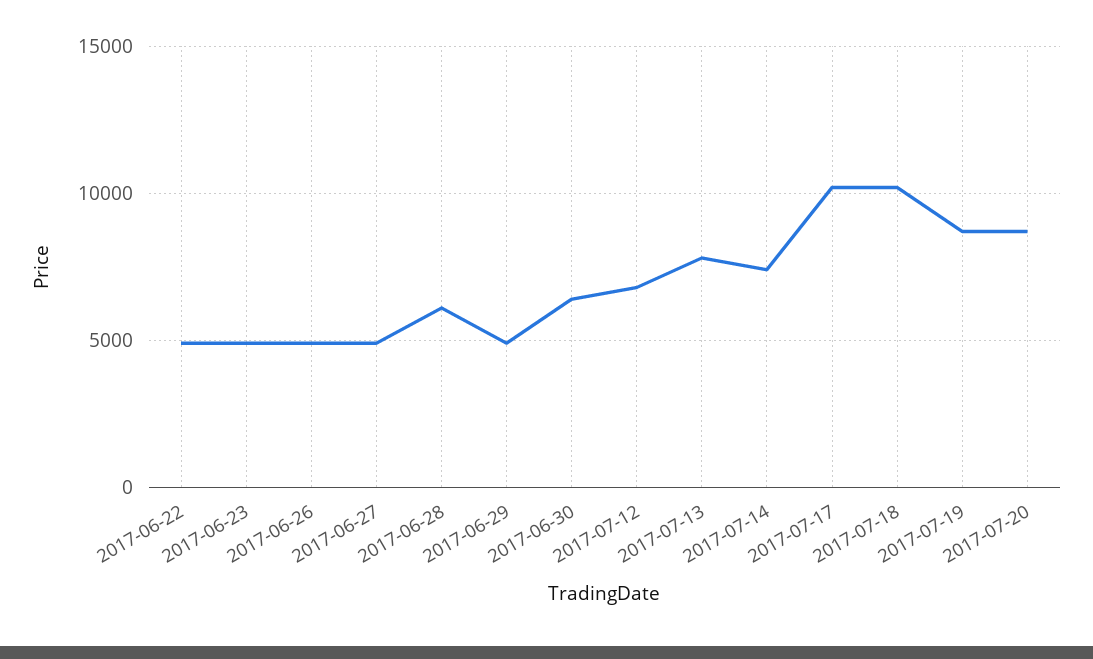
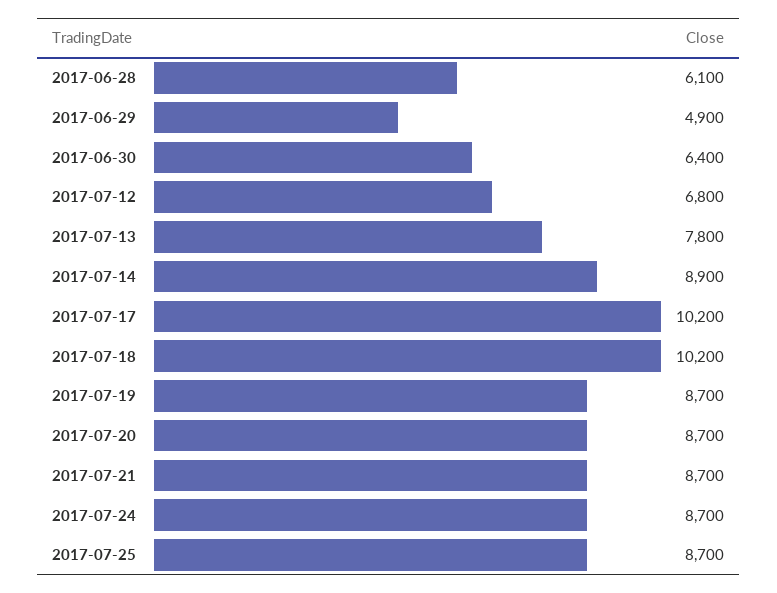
2017-06-22: 5000 -> none
2017-06-23: 5000 -> none
2017-06-26: 5000 -> none
2017-06-27: 5000 -> none
2017-07-14: 7500 -> 8900
2017-07-21: none -> 8700
2017-07-24: none -> 8700
2017-07-25: none -> 8700

